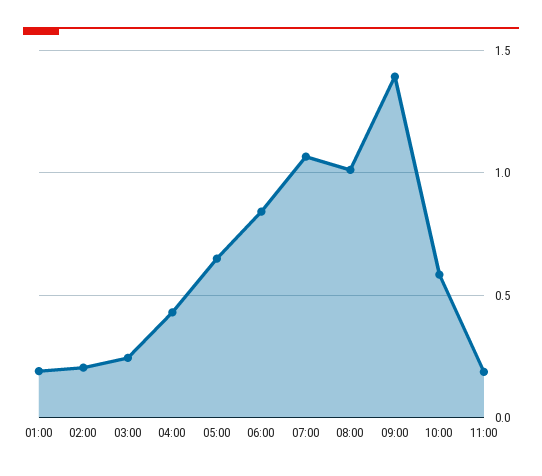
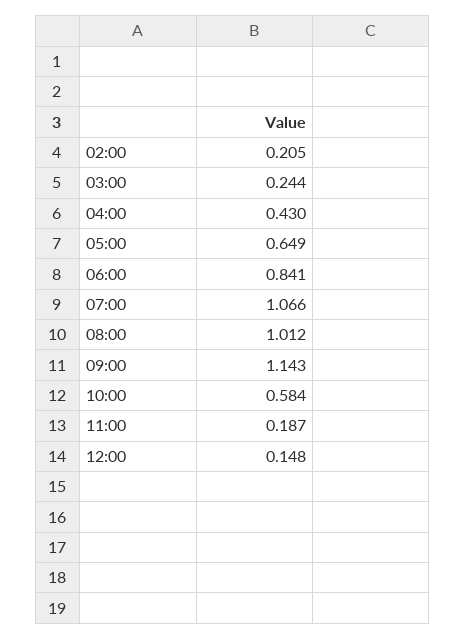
01:00: 0.2 -> none
09:00: 1.4 -> 1.143
12:00: none -> 0.148

